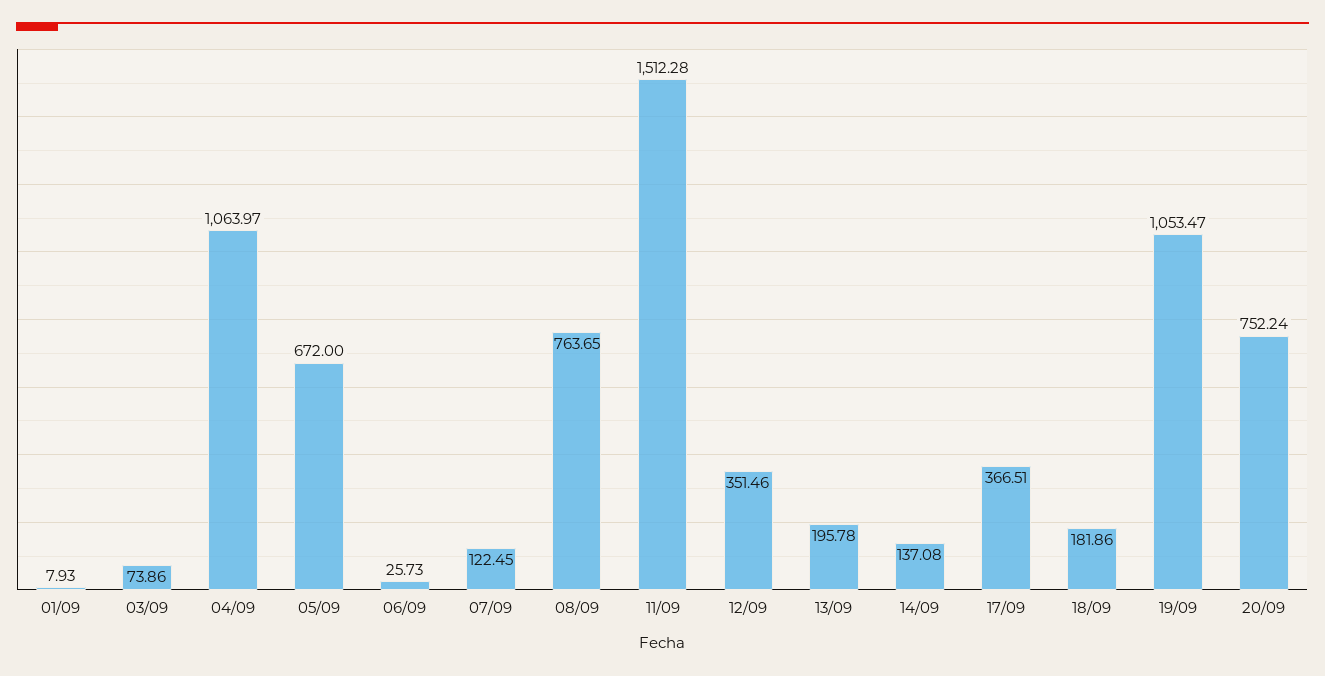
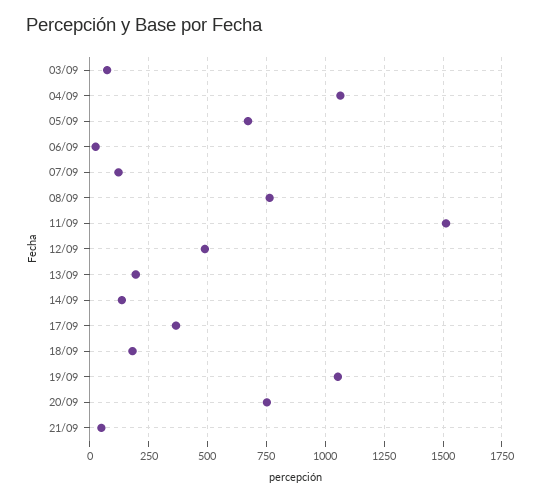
01/09: 7.93 -> none
12/09: 351.46 -> 500
21/09: none -> 50

